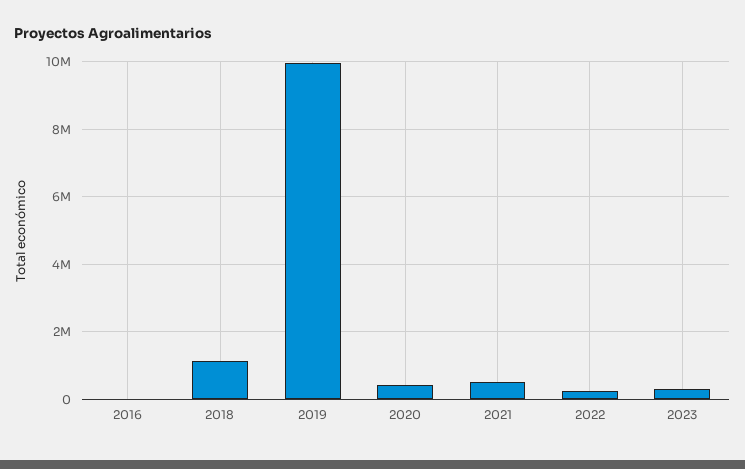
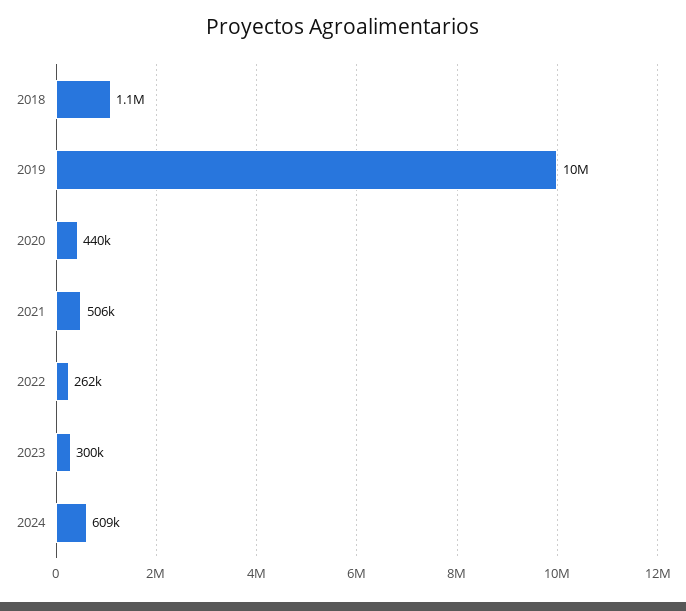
2016: 0 -> none
2024: none -> 609000

